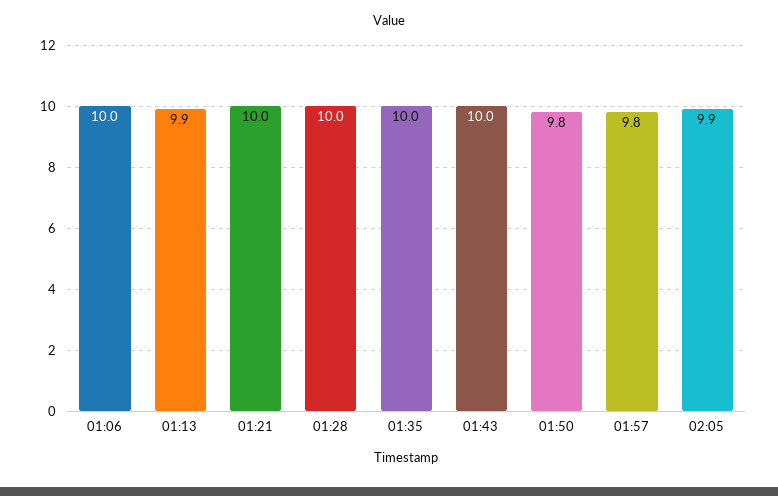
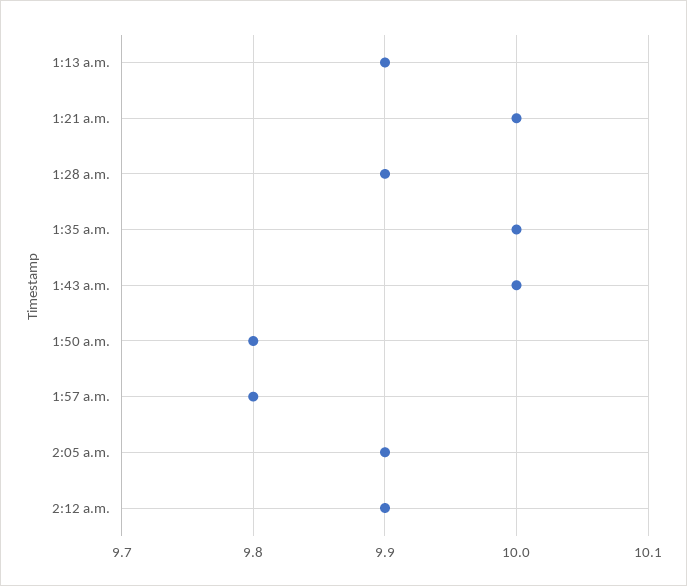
01:06: 10 -> none
01:28: 10 -> 9.9
2:12 a.m.: none -> 9.9

